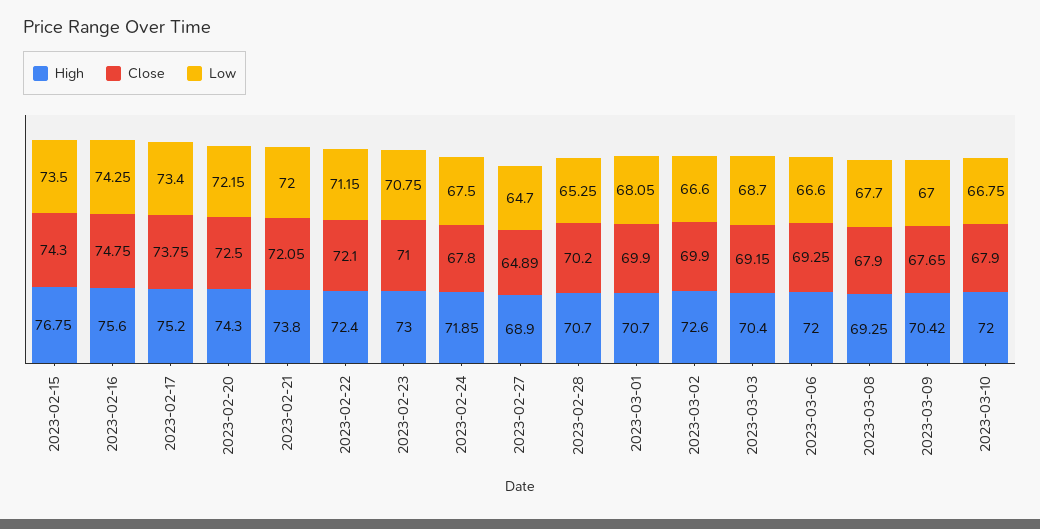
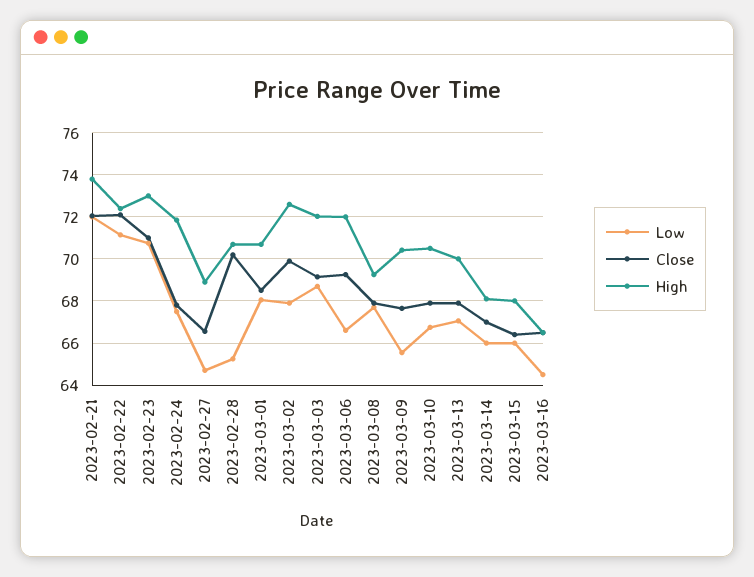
High, 2023-02-15: 76.75 -> none
Close, 2023-02-15: 74.3 -> none
Low, 2023-02-15: 73.5 -> none
High, 2023-02-16: 75.6 -> none
Close, 2023-02-16: 74.75 -> none
Low, 2023-02-16: 74.25 -> none
High, 2023-02-17: 75.2 -> none
Close, 2023-02-17: 73.75 -> none
Low, 2023-02-17: 73.4 -> none
High, 2023-02-20: 74.3 -> none
Close, 2023-02-20: 72.5 -> none
Low, 2023-02-20: 72.15 -> none
Close, 2023-02-27: 64.89 -> 66.5
Close, 2023-03-01: 69.9 -> 68.5
Low, 2023-03-02: 66.6 -> 68
High, 2023-03-03: 70.4 -> 72
Low, 2023-03-09: 67 -> 65.5
High, 2023-03-10: 72 -> 70.5
Low, 2023-03-13: none -> 67
Close, 2023-03-13: none -> 68
High, 2023-03-13: none -> 70
Low, 2023-03-14: none -> 66
Close, 2023-03-14: none -> 67
High, 2023-03-14: none -> 68
Low, 2023-03-15: none -> 66
Close, 2023-03-15: none -> 66.5
High, 2023-03-15: none -> 68
Low, 2023-03-16: none -> 64.5
Close, 2023-03-16: none -> 66.5
High, 2023-03-16: none -> 66.5

